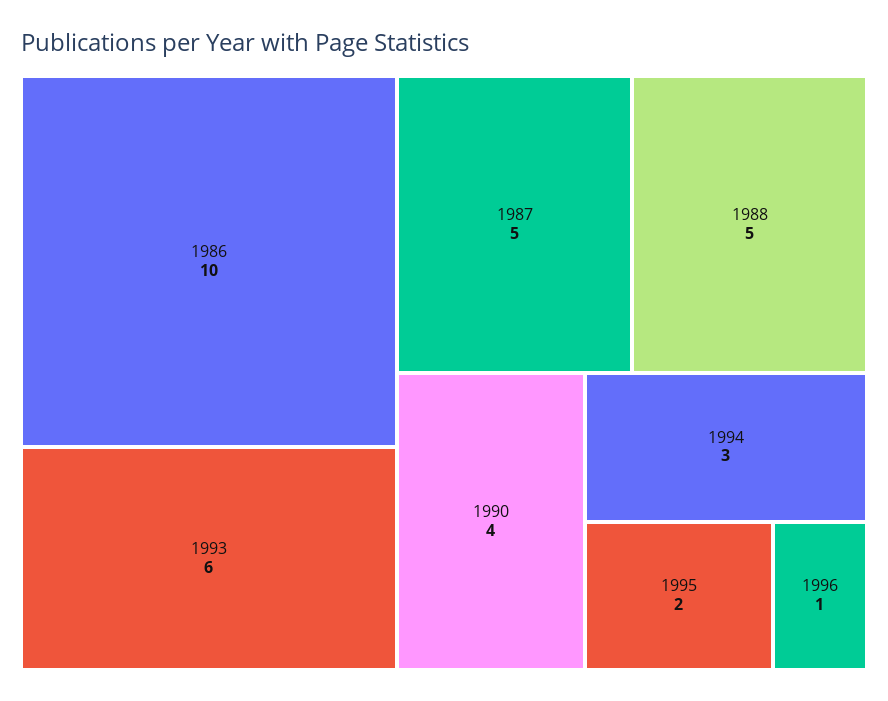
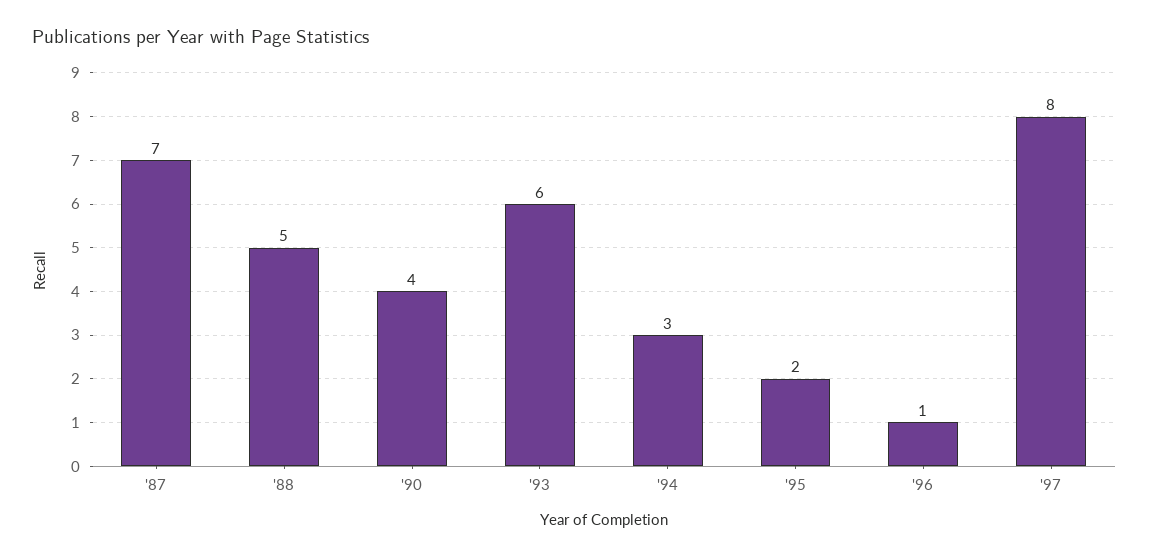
1986: 10 -> none
1987: 5 -> 7
'97: none -> 8

